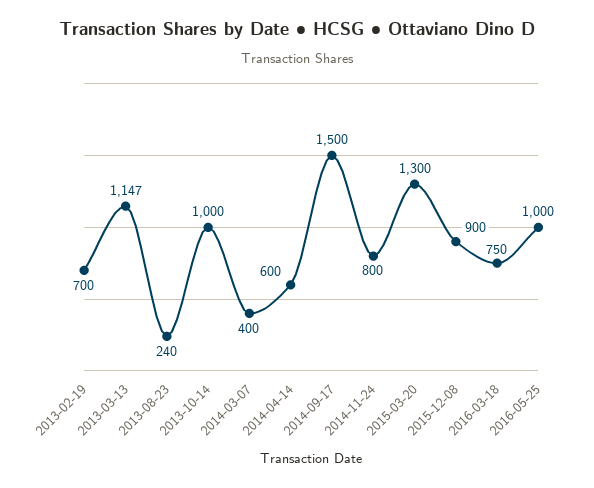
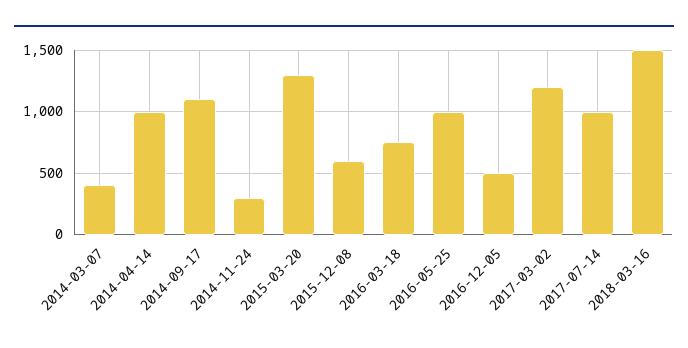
2013-02-19: 700 -> none
2013-03-13: 1147 -> none
2013-08-23: 240 -> none
2013-10-14: 1000 -> none
2014-04-14: 600 -> 1000
2014-09-17: 1500 -> 1100
2014-11-24: 800 -> 300
2015-12-08: 900 -> 600
2016-12-05: none -> 500
2017-03-02: none -> 1200
2017-07-14: none -> 1000
2018-03-16: none -> 1500

